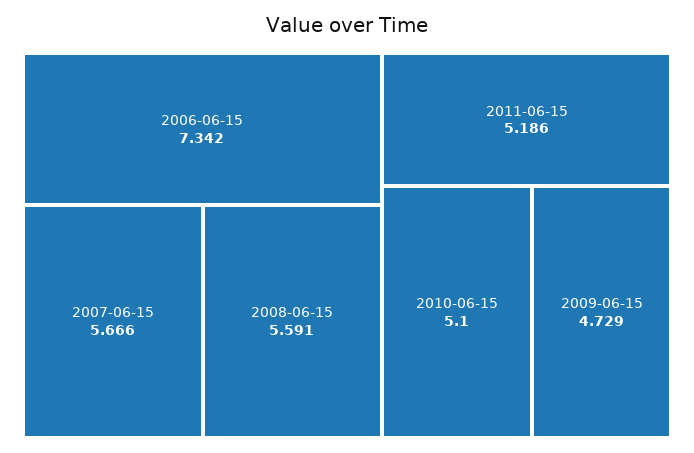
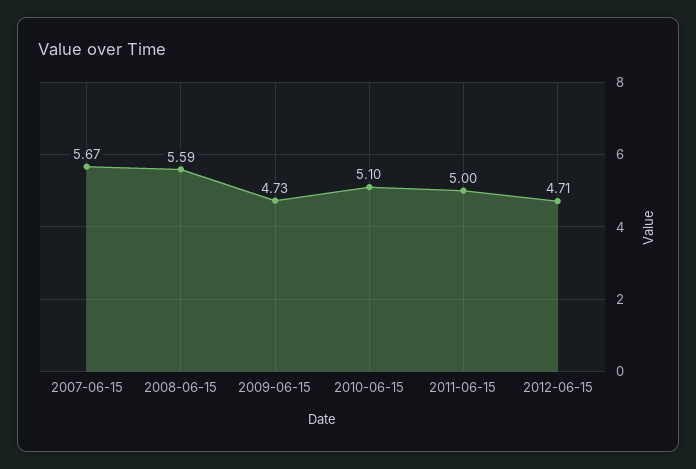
2006-06-15: 7.342 -> none
2011-06-15: 5.186 -> 5
2012-06-15: none -> 4.71

